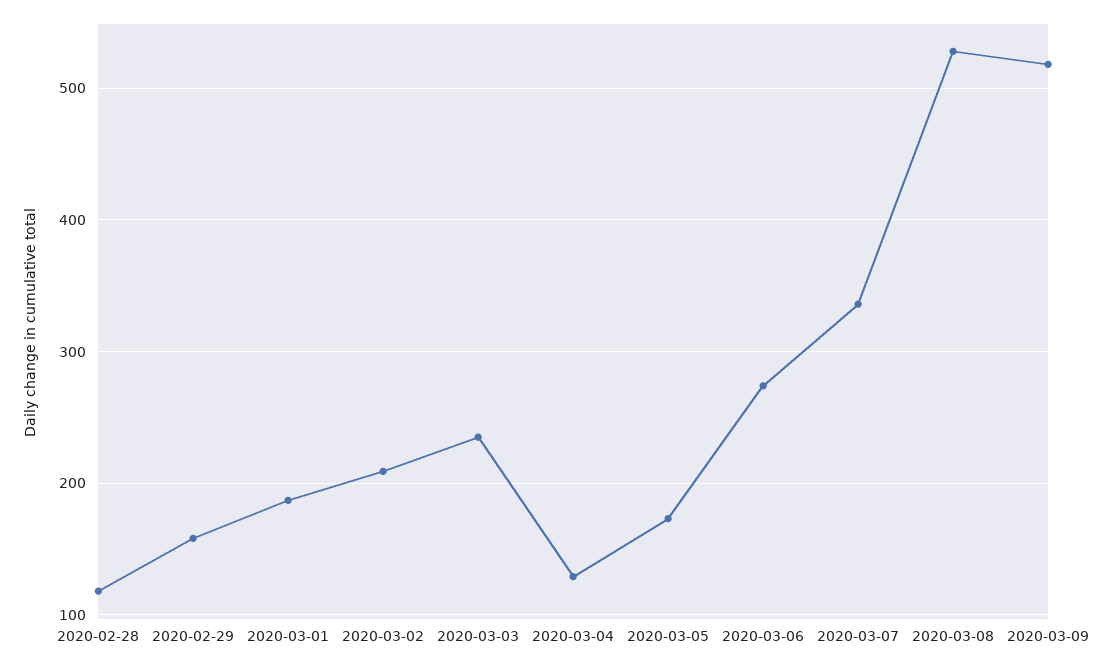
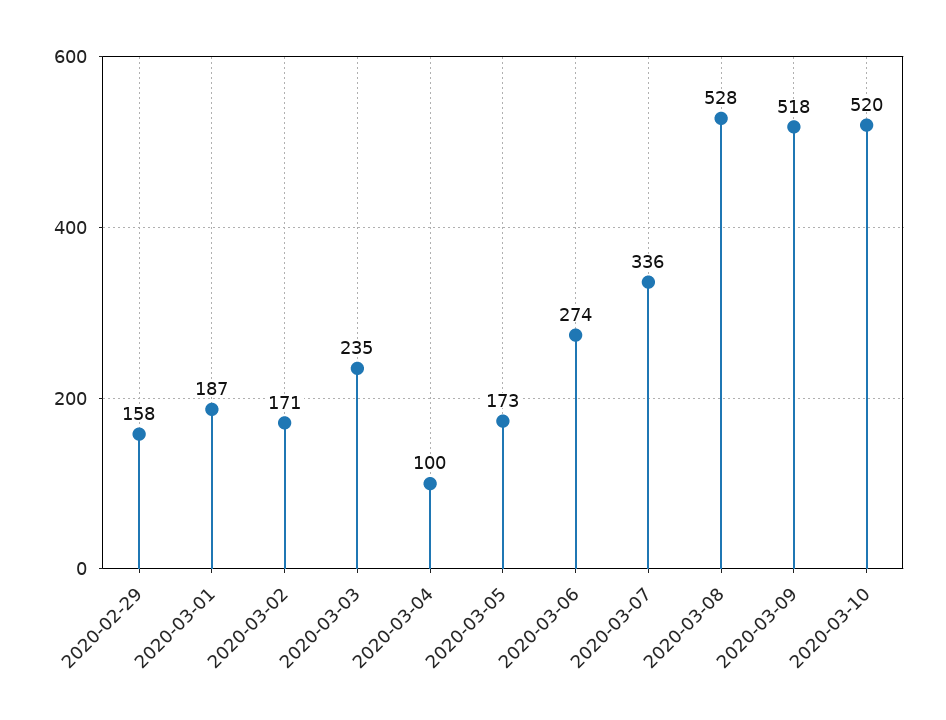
2020-02-28: 120 -> none
2020-03-02: 210 -> 171
2020-03-04: 130 -> 100
2020-03-10: none -> 520

